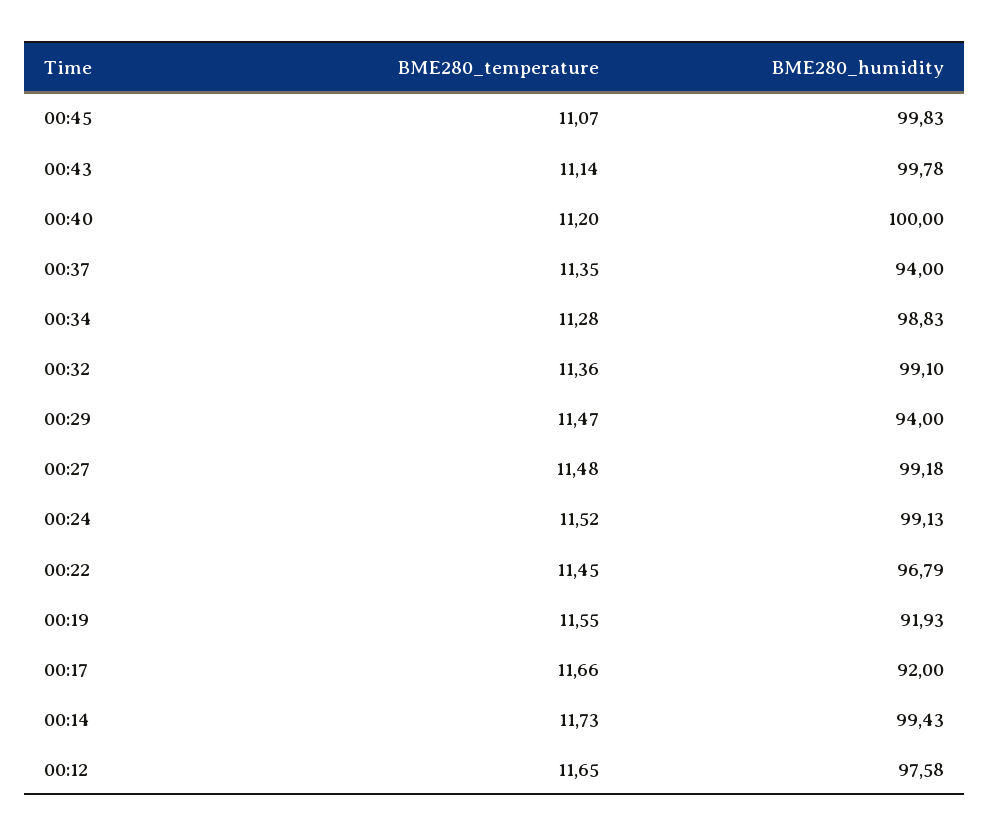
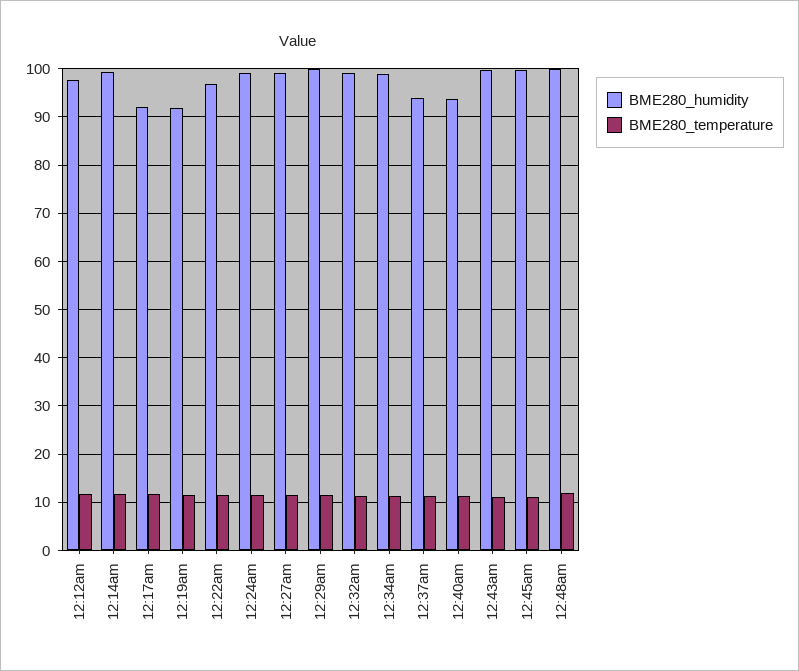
BME280_humidity, 00:40: 100 -> 94
BME280_humidity, 00:29: 94 -> 100
BME280_humidity, 12:48am: none -> 100
BME280_temperature, 12:48am: none -> 12

